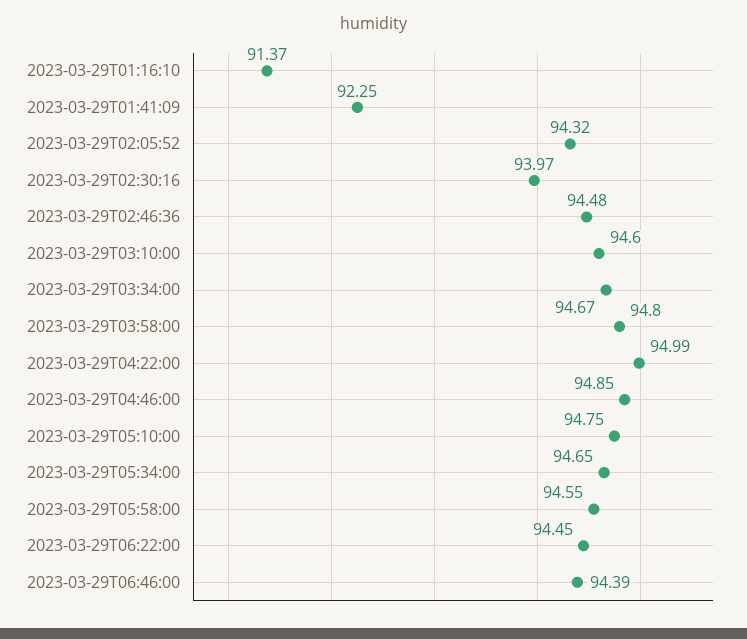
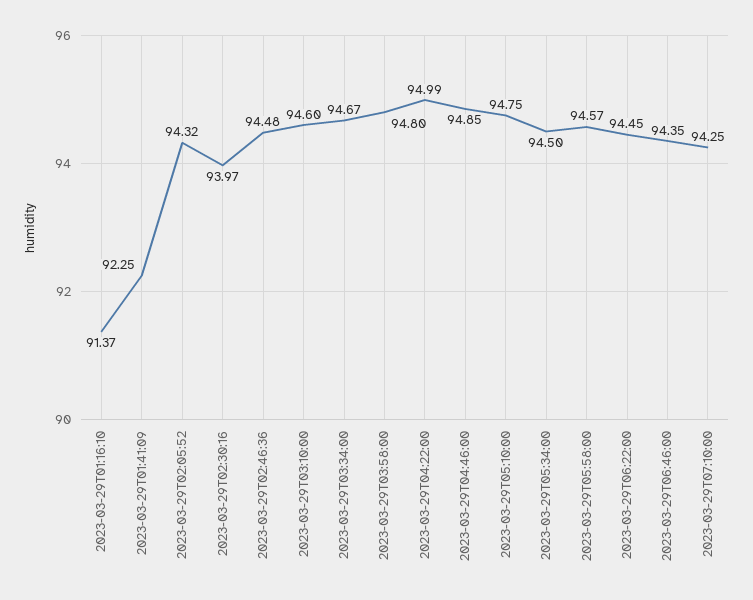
2023-03-29T05:34:00: 94.65 -> 94.5
2023-03-29T05:58:00: 94.55 -> 94.57
2023-03-29T06:46:00: 94.39 -> 94.35
2023-03-29T07:10:00: none -> 94.25

